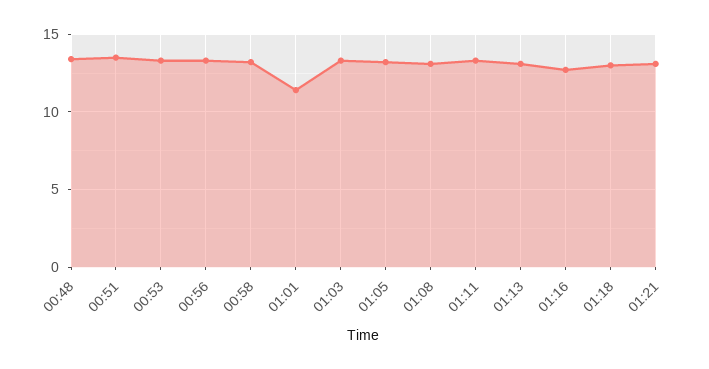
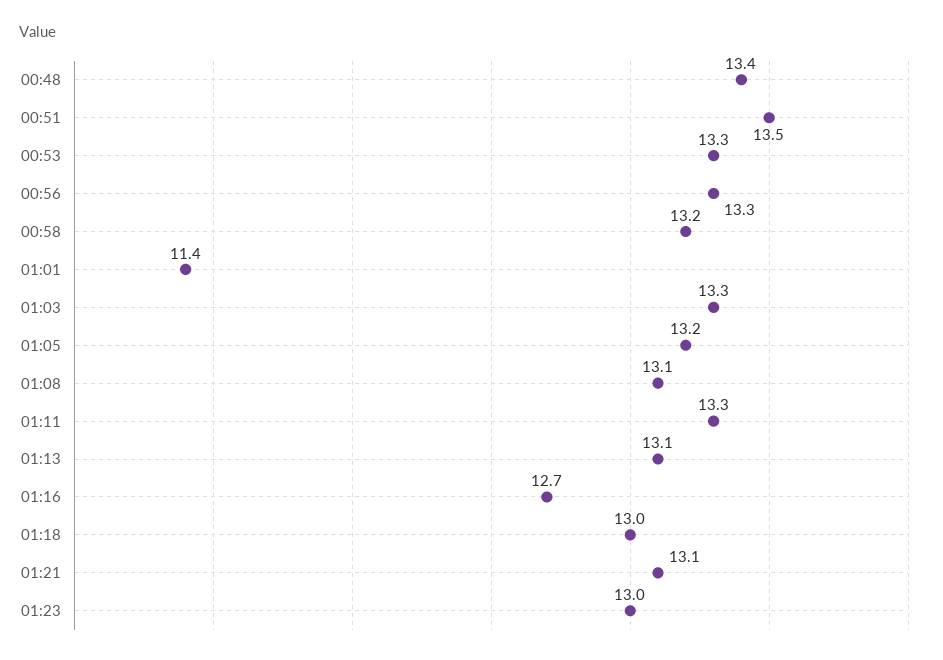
01:23: none -> 13

